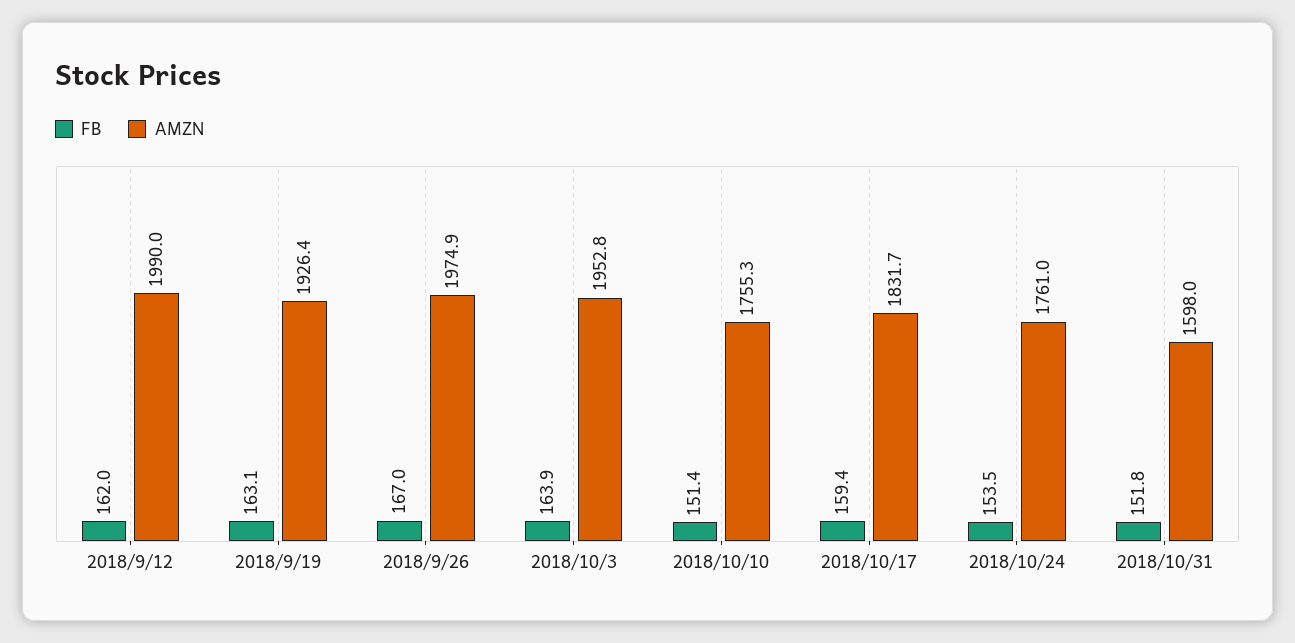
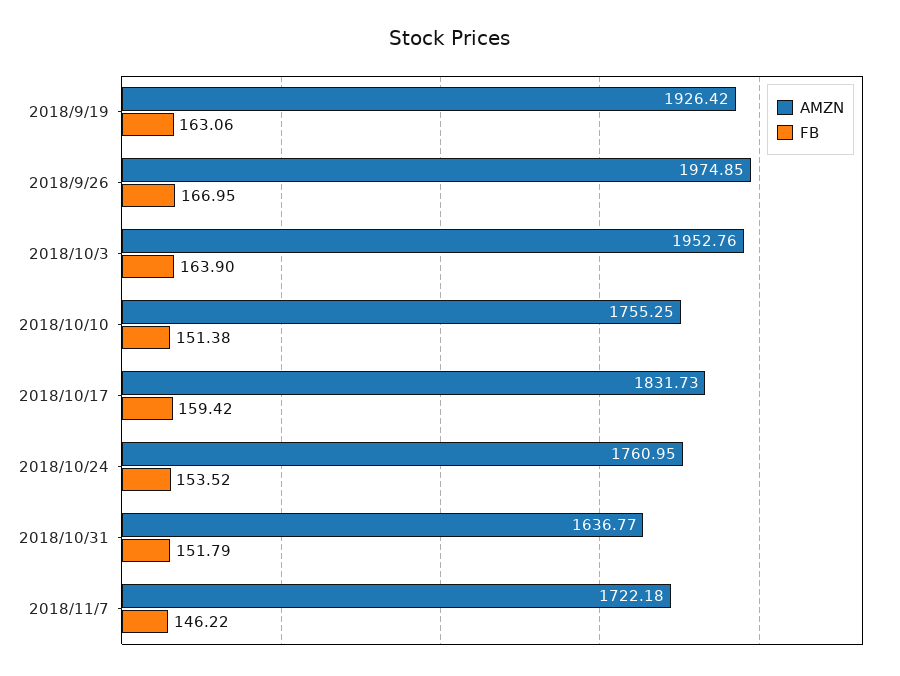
FB, 2018/9/12: 162 -> none
AMZN, 2018/9/12: 1990 -> none
AMZN, 2018/10/31: 1598 -> 1636.77
AMZN, 2018/11/7: none -> 1722.18
FB, 2018/11/7: none -> 146.22

